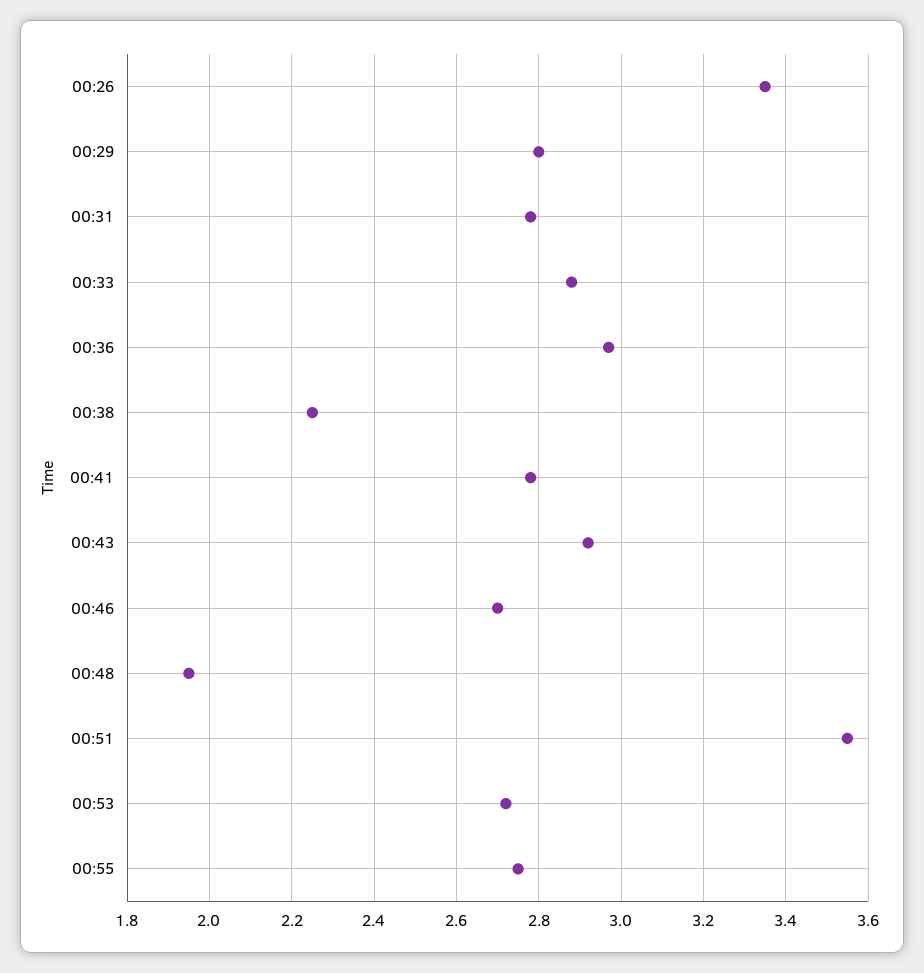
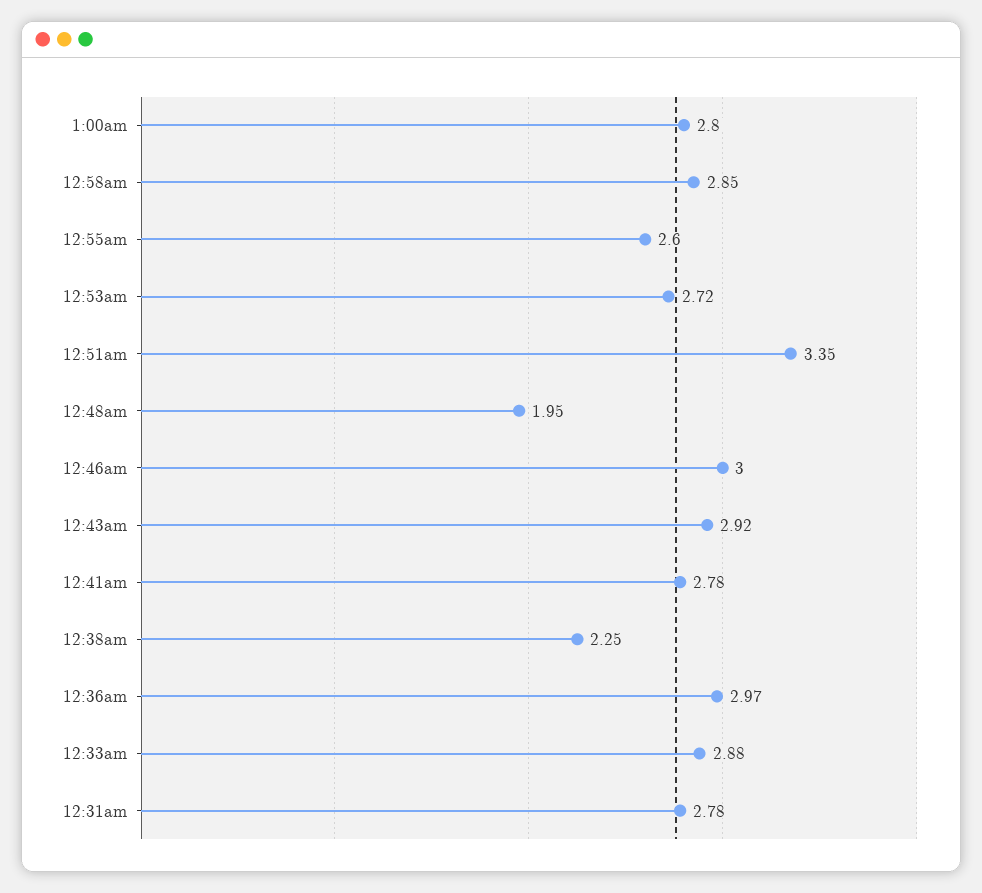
00:26: 3.35 -> none
00:29: 2.8 -> none
00:46: 2.7 -> 3
00:51: 3.55 -> 3.35
00:55: 2.75 -> 2.6
1:00am: none -> 2.8
12:58am: none -> 2.85

